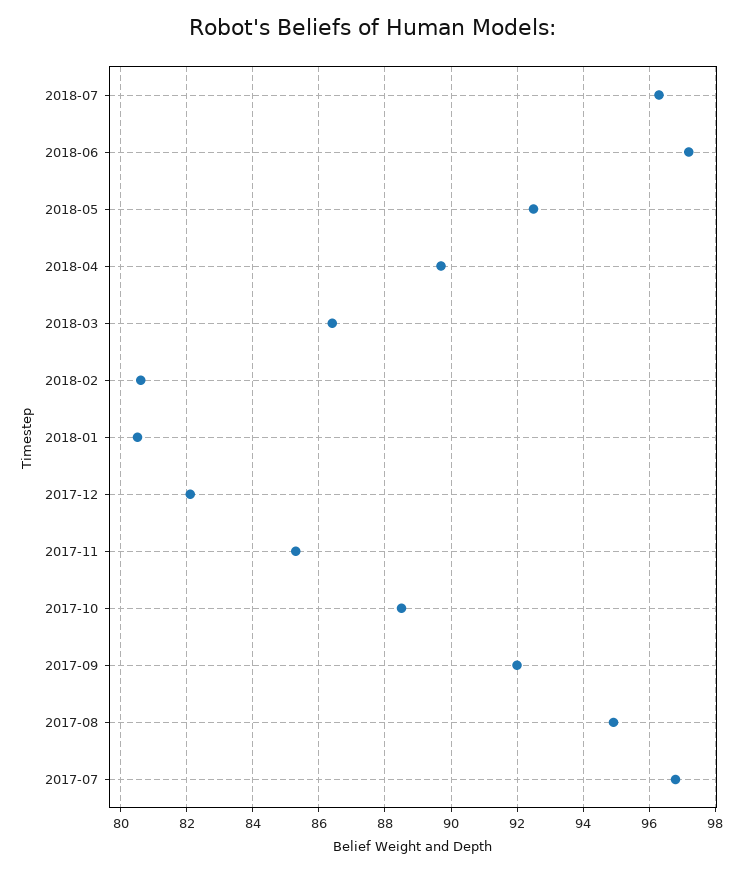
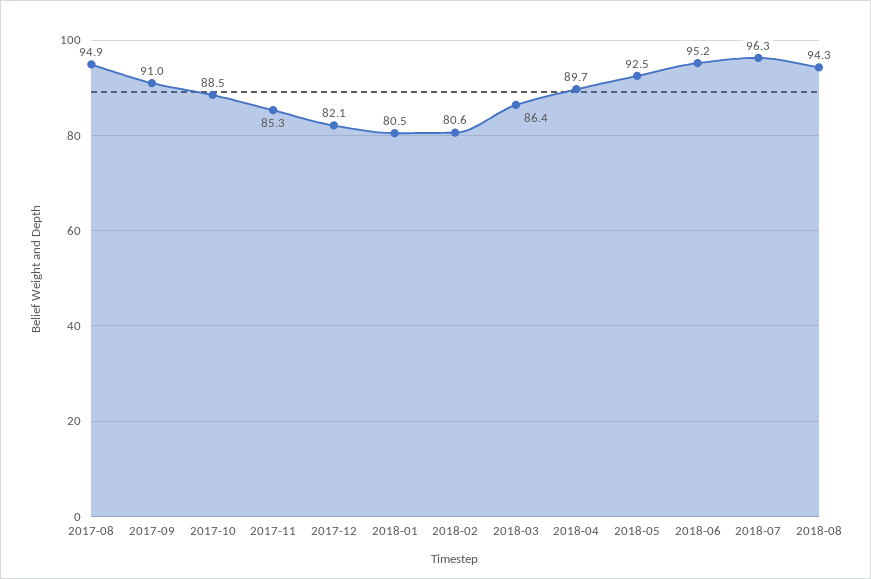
2018-06: 97.2 -> 95.2
2017-09: 92 -> 91
2017-07: 96.8 -> none
2018-08: none -> 94.3

